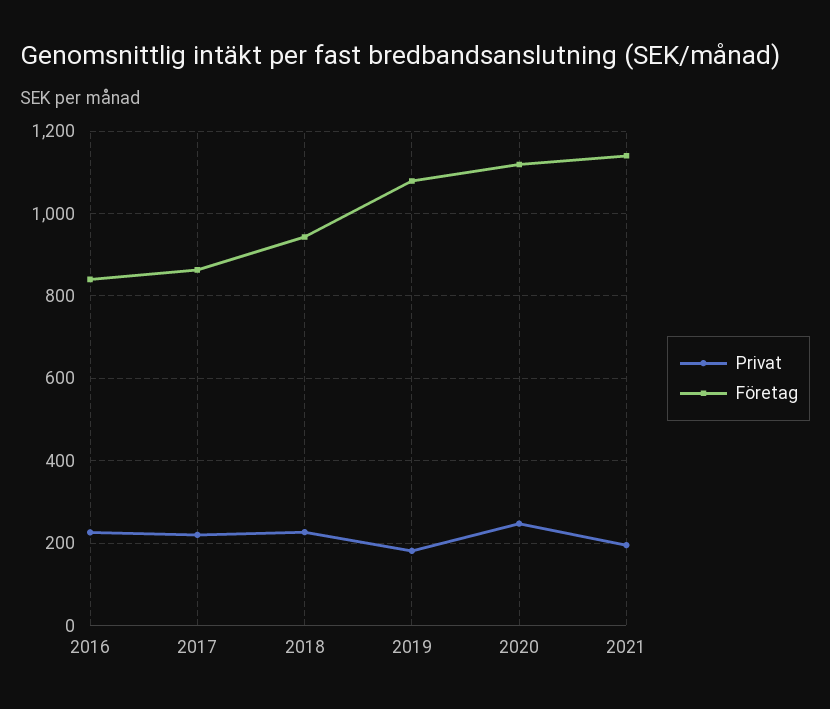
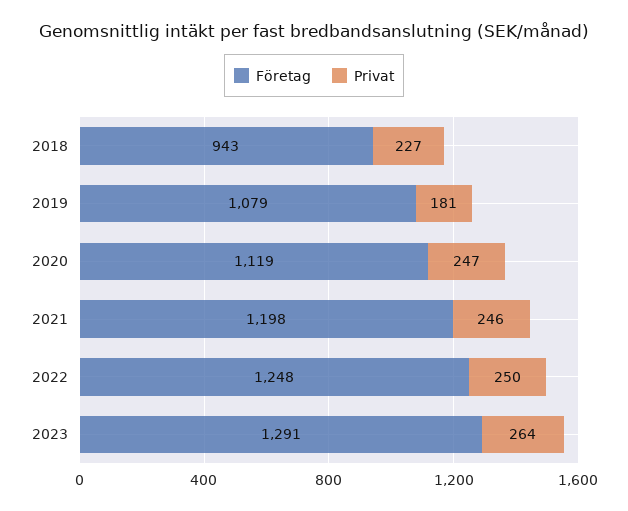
Privat, 2016: 220 -> none
Företag, 2016: 840 -> none
Privat, 2017: 220 -> none
Företag, 2017: 860 -> none
Privat, 2021: 200 -> 246
Företag, 2021: 1140 -> 1198
Företag, 2022: none -> 1248
Privat, 2022: none -> 250
Företag, 2023: none -> 1291
Privat, 2023: none -> 264

